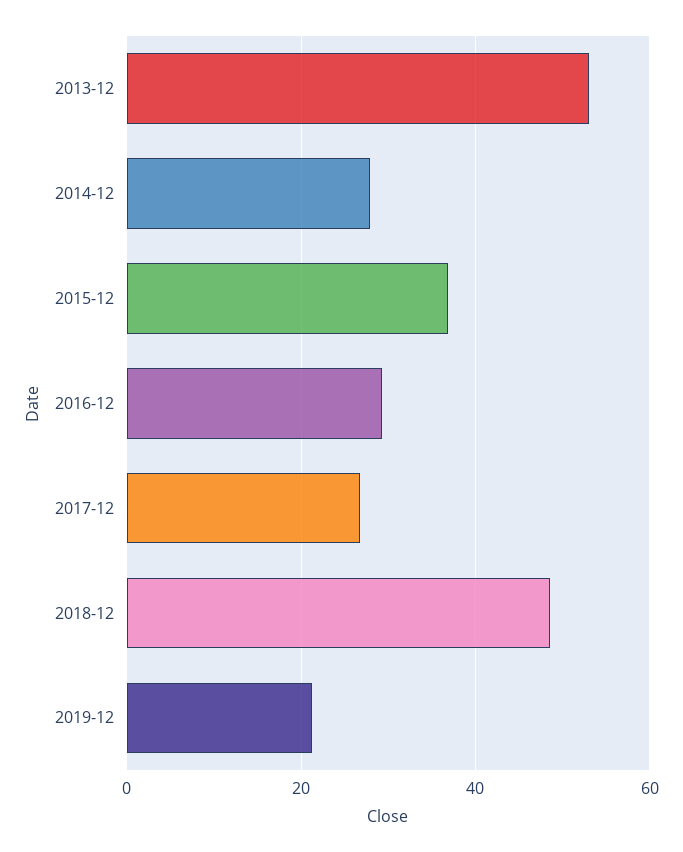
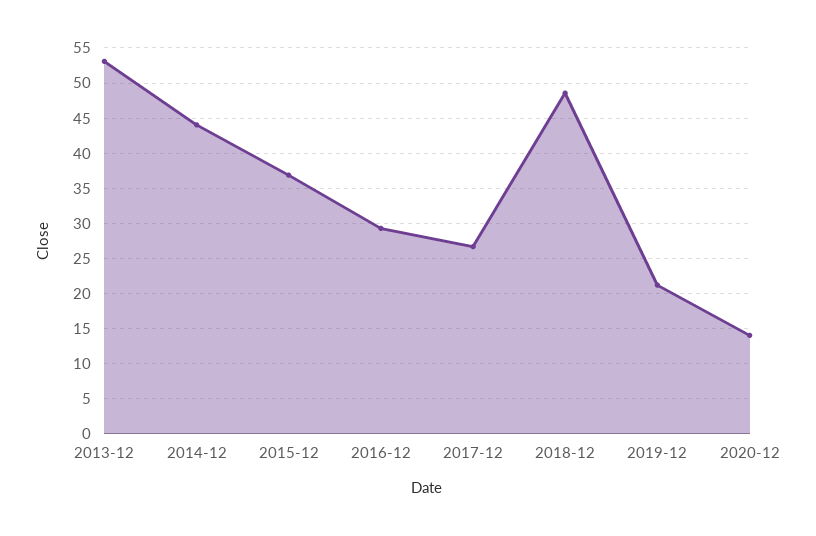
2014-12: 28 -> 44
2020-12: none -> 14

